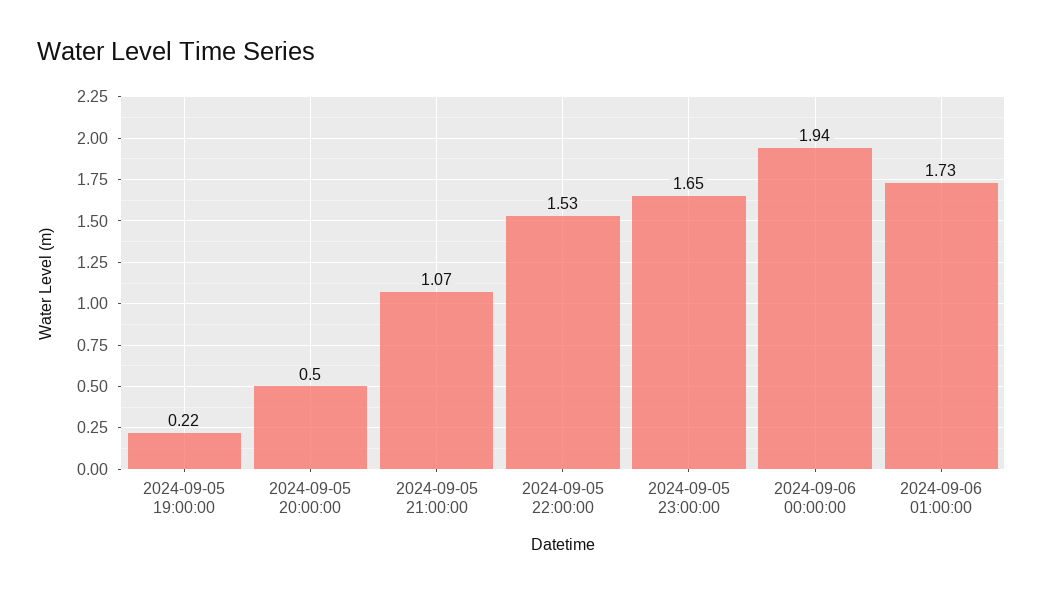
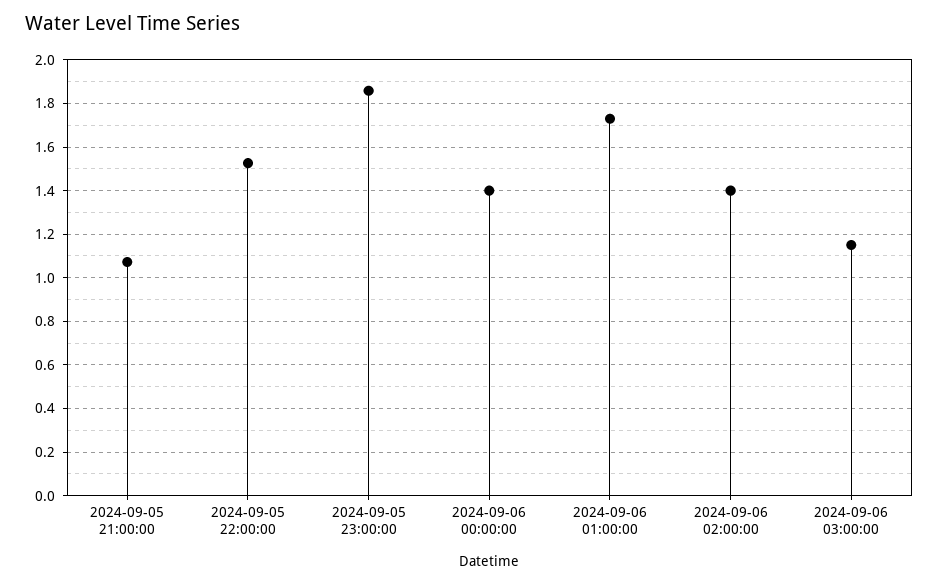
2024-09-05 19:00:00: 0.22 -> none
2024-09-05 20:00:00: 0.5 -> none
2024-09-05 23:00:00: 1.65 -> 1.85
2024-09-06 00:00:00: 1.94 -> 1.4
2024-09-06 02:00:00: none -> 1.4
2024-09-06 03:00:00: none -> 1.15

